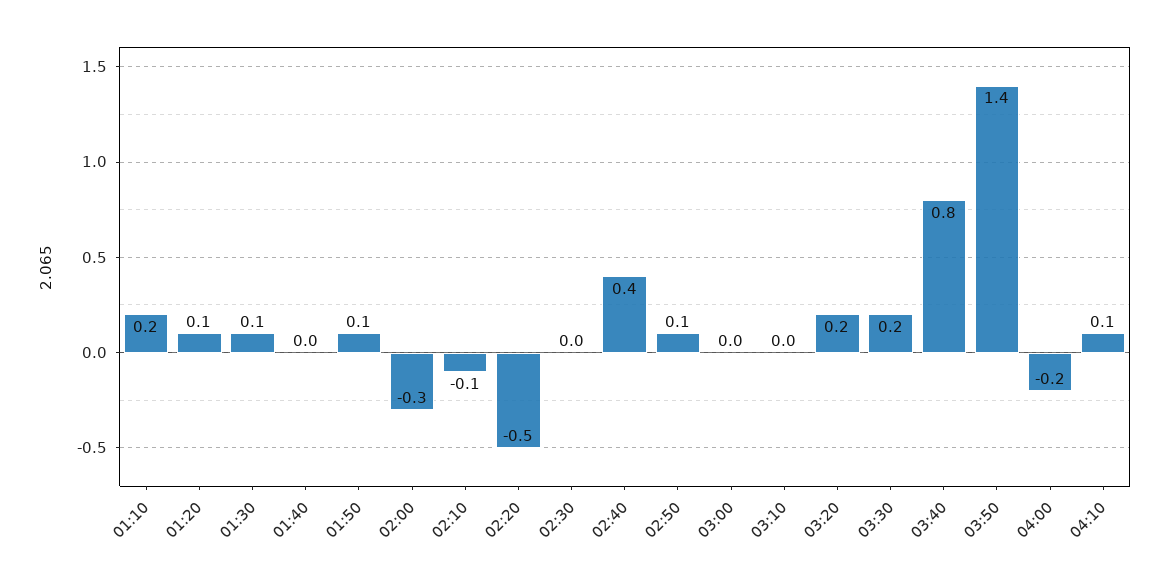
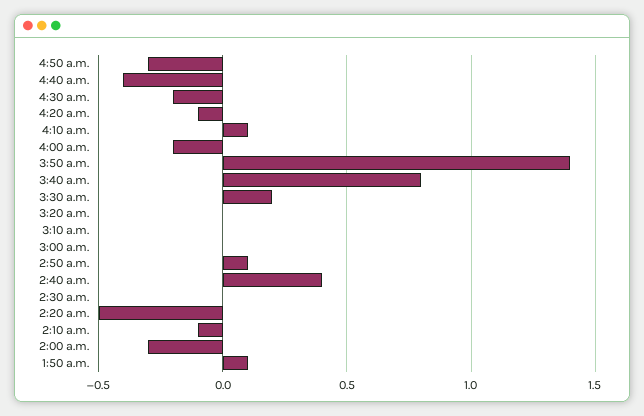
01:10: 0.2 -> none
01:20: 0.1 -> none
01:30: 0.1 -> none
01:40: 0 -> none
03:20: 0.2 -> 0
4:50 a.m.: none -> -0.3
4:40 a.m.: none -> -0.4
4:30 a.m.: none -> -0.2
4:20 a.m.: none -> -0.1

